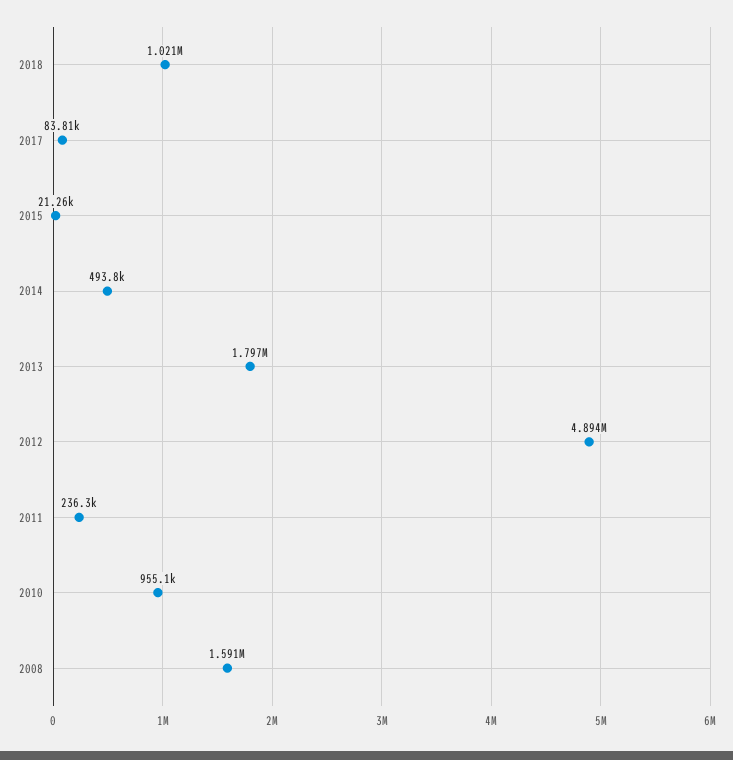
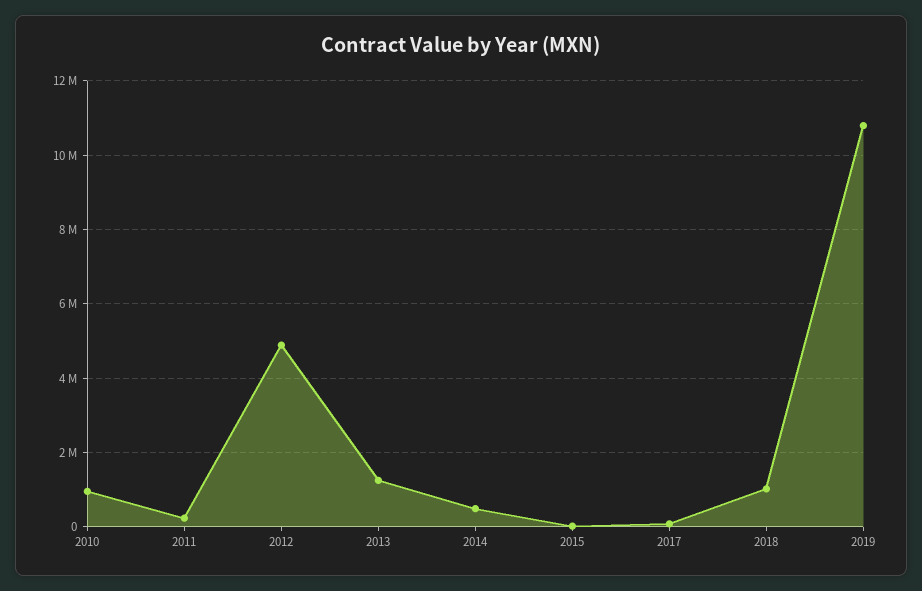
2013: 1797000 -> 1200000
2008: 1591000 -> none
2019: none -> 10800000

